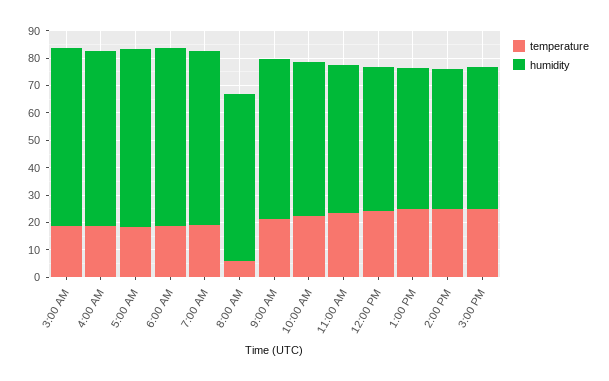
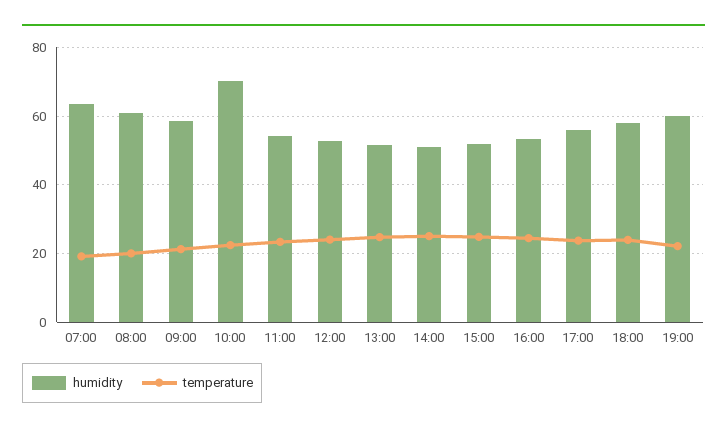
temperature, 3:00 AM: 20 -> none
humidity, 3:00 AM: 65 -> none
temperature, 4:00 AM: 20 -> none
humidity, 4:00 AM: 65 -> none
temperature, 5:00 AM: 20 -> none
humidity, 5:00 AM: 65 -> none
temperature, 6:00 AM: 20 -> none
humidity, 6:00 AM: 65 -> none
temperature, 8:00 AM: 5 -> 20
humidity, 10:00 AM: 55 -> 70
humidity, 16:00: none -> 54
temperature, 16:00: none -> 24
humidity, 17:00: none -> 56
temperature, 17:00: none -> 24
humidity, 18:00: none -> 58
temperature, 18:00: none -> 24
humidity, 19:00: none -> 60
temperature, 19:00: none -> 22

